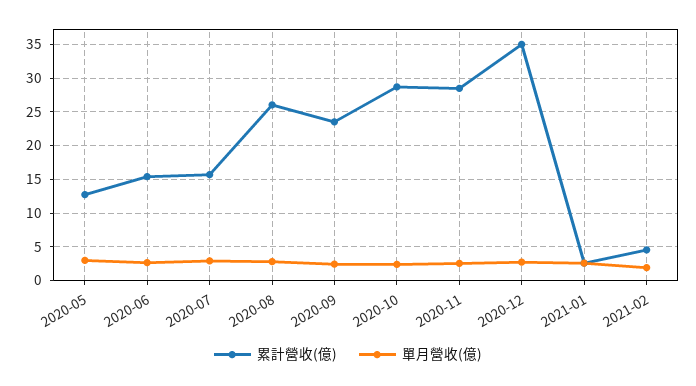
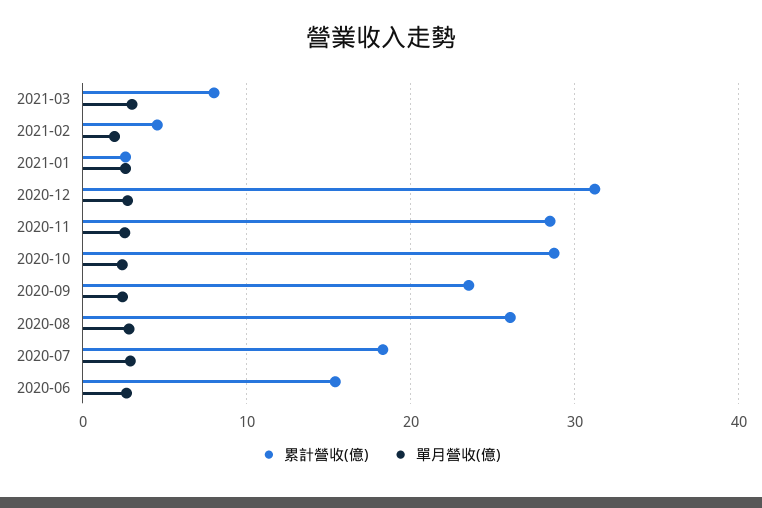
累計營收(億), 2020-05: 13 -> none
單月營收(億), 2020-05: 3 -> none
累計營收(億), 2020-07: 16 -> 18
累計營收(億), 2020-12: 35 -> 31
累計營收(億), 2021-03: none -> 8
單月營收(億), 2021-03: none -> 3

